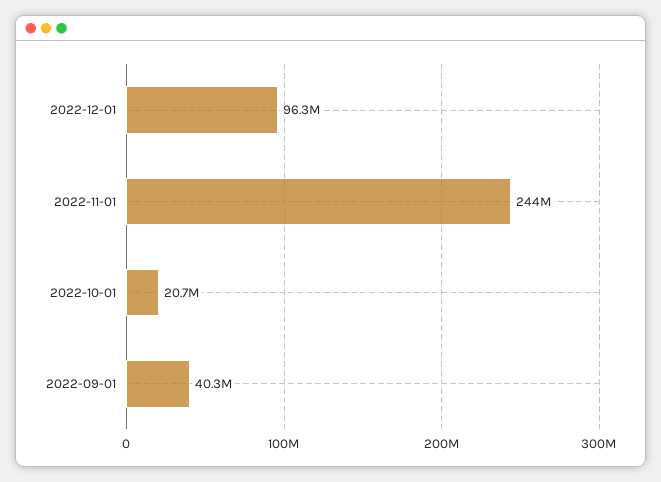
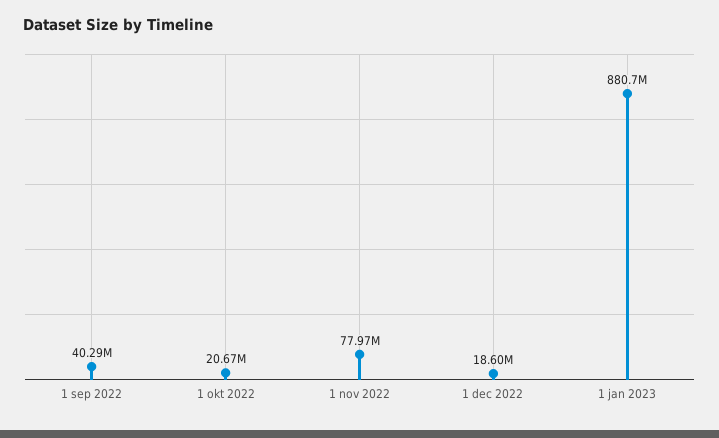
2022-12-01: 96300000 -> 18600000
2022-11-01: 244000000 -> 77970000
1 jan 2023: none -> 880700000

